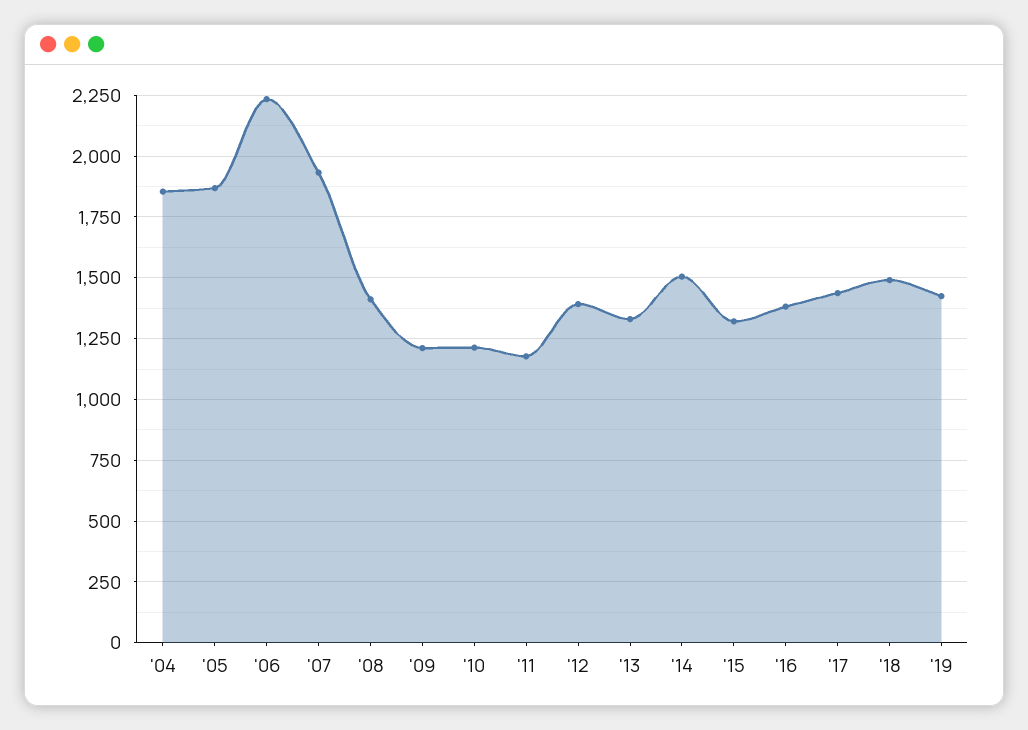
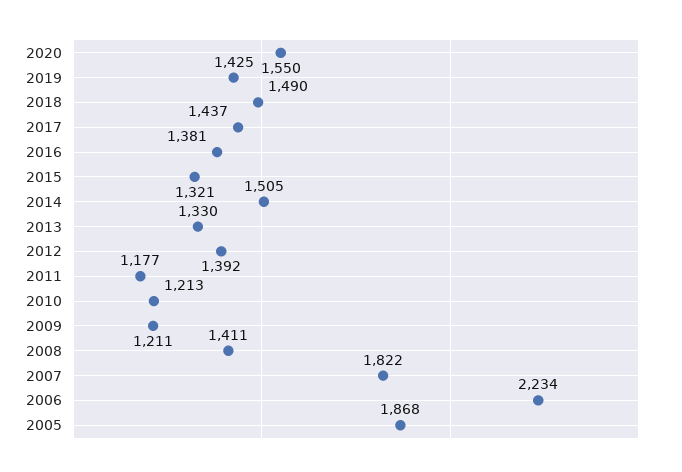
'04: 1850 -> none
'07: 1925 -> 1822
2020: none -> 1550

